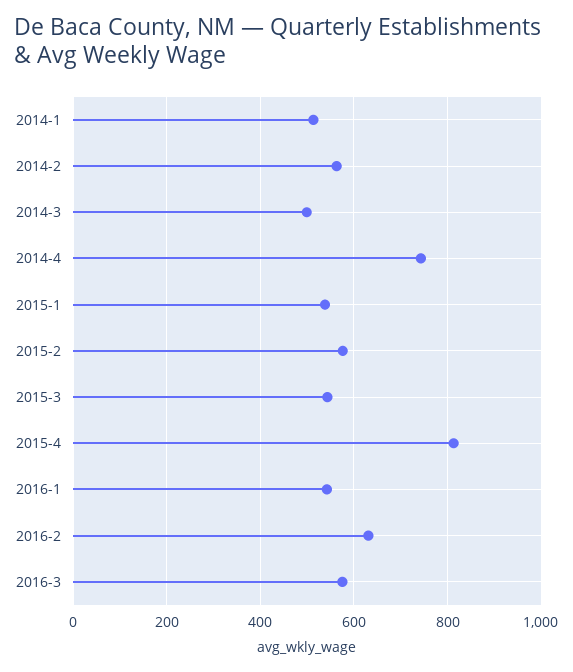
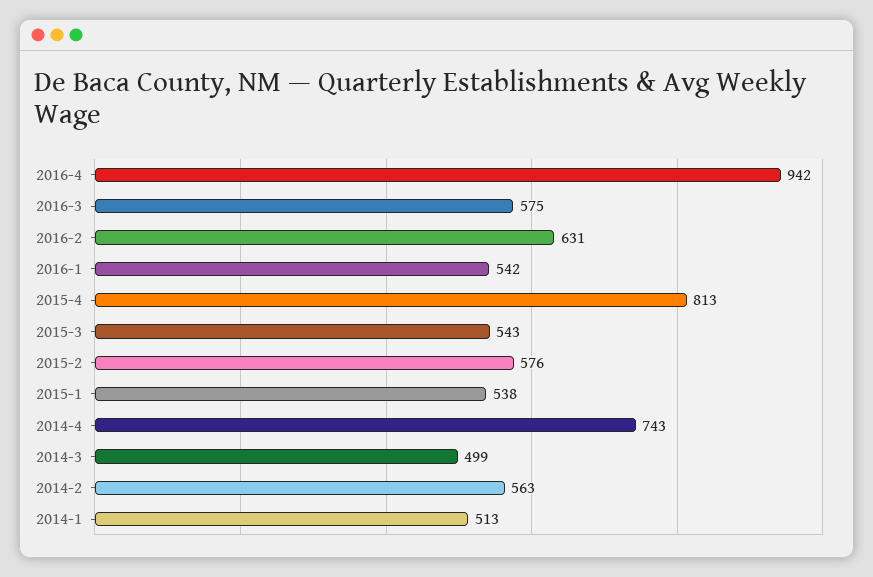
2016-4: none -> 942

